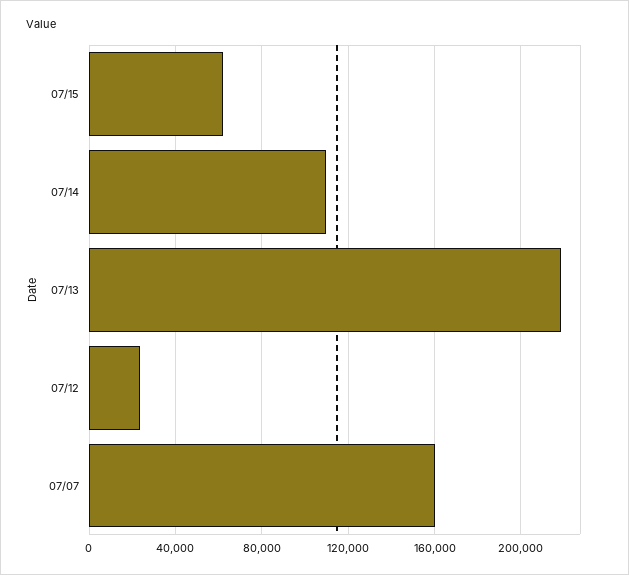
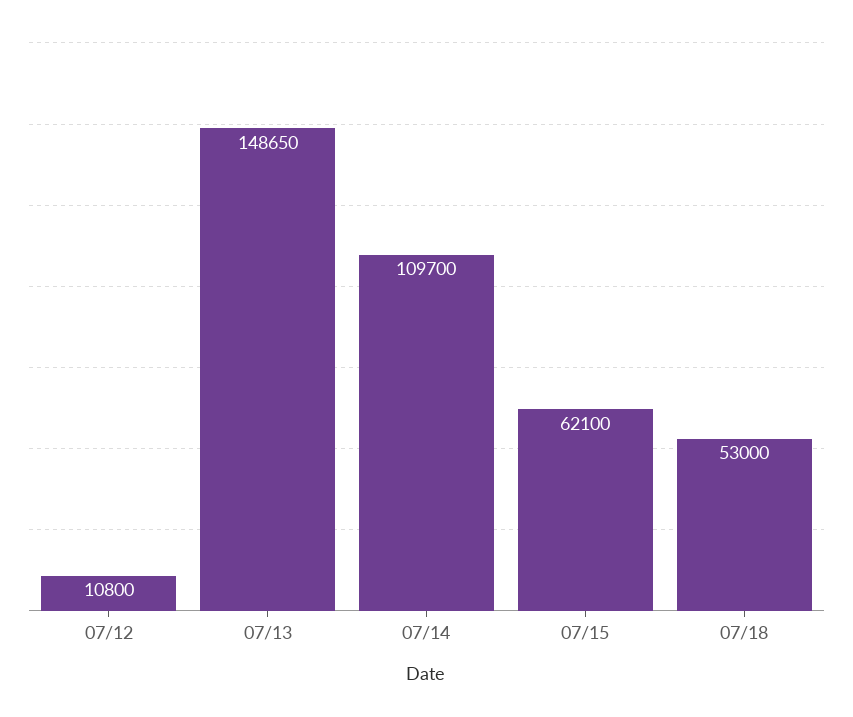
07/13: 220000 -> 148650
07/12: 25000 -> 10800
07/07: 160000 -> none
07/18: none -> 53000

